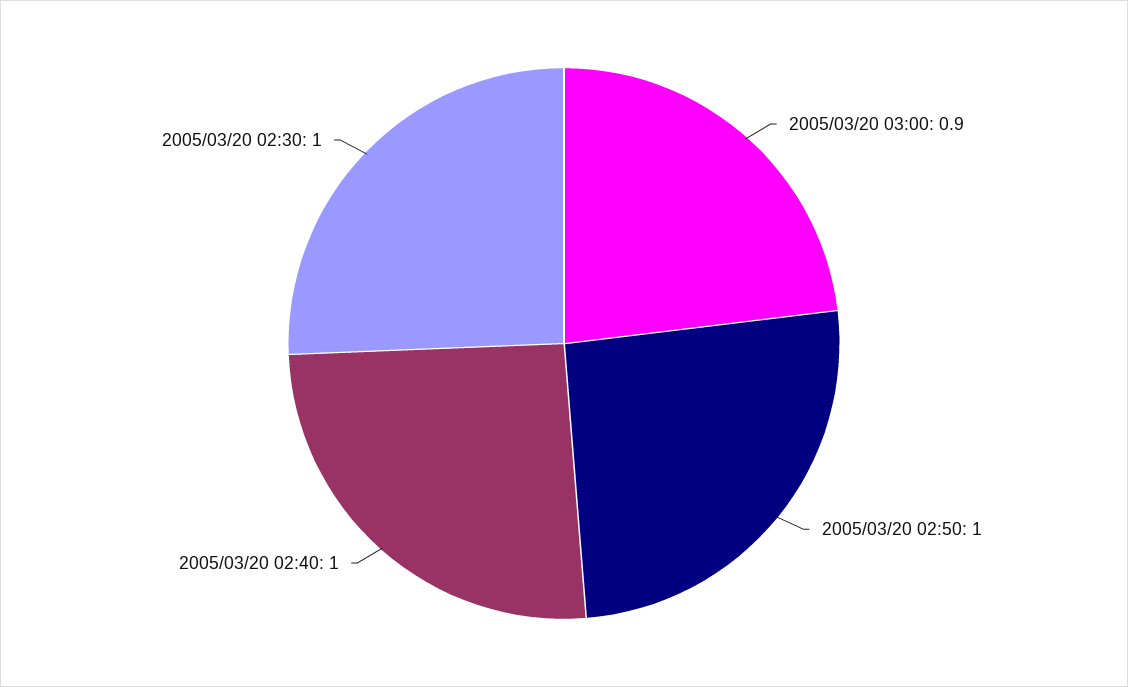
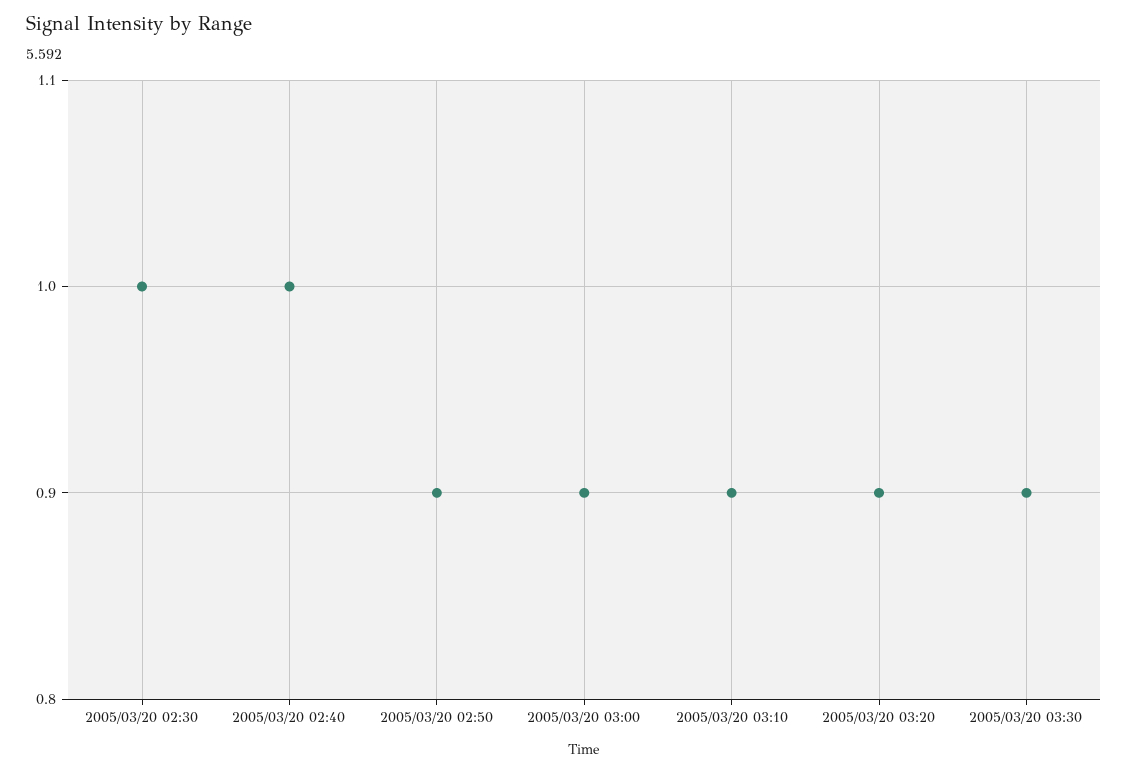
2005/03/20 02:50: 1 -> 0.9
2005/03/20 03:10: none -> 0.9
2005/03/20 03:20: none -> 0.9
2005/03/20 03:30: none -> 0.9

